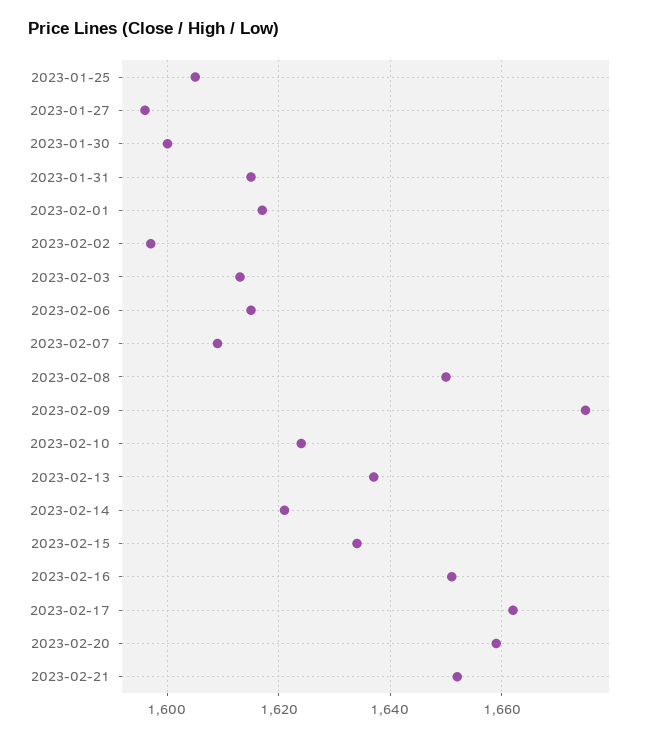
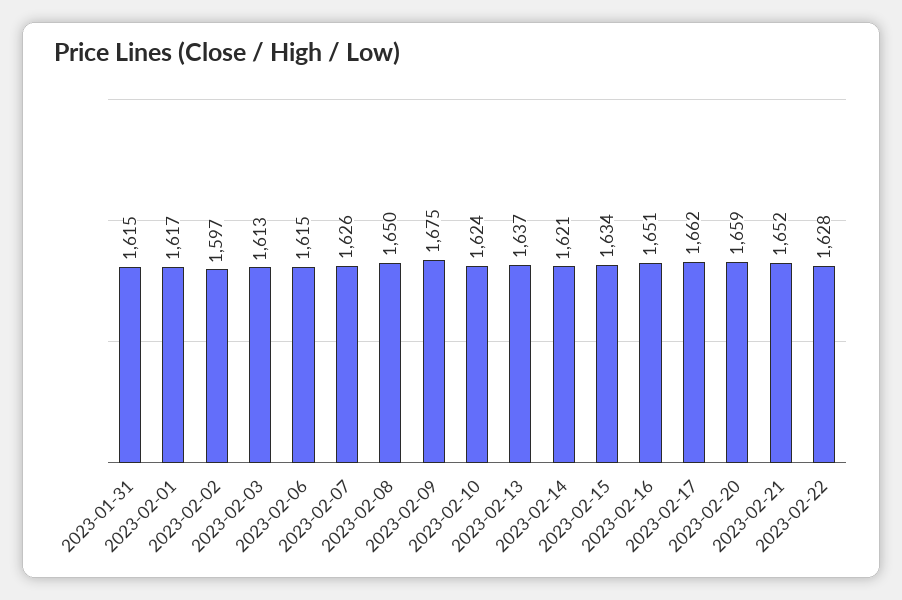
2023-01-25: 1605 -> none
2023-01-27: 1595 -> none
2023-01-30: 1600 -> none
2023-02-07: 1610 -> 1626
2023-02-22: none -> 1628

